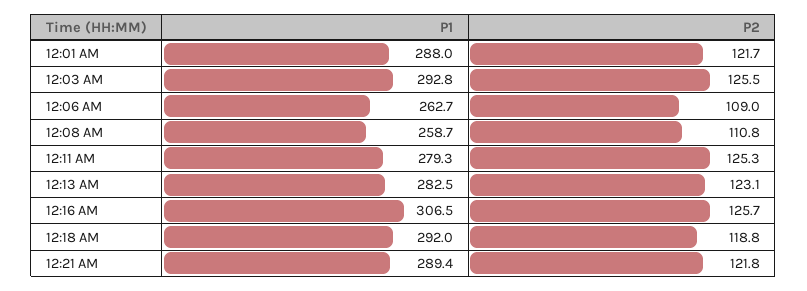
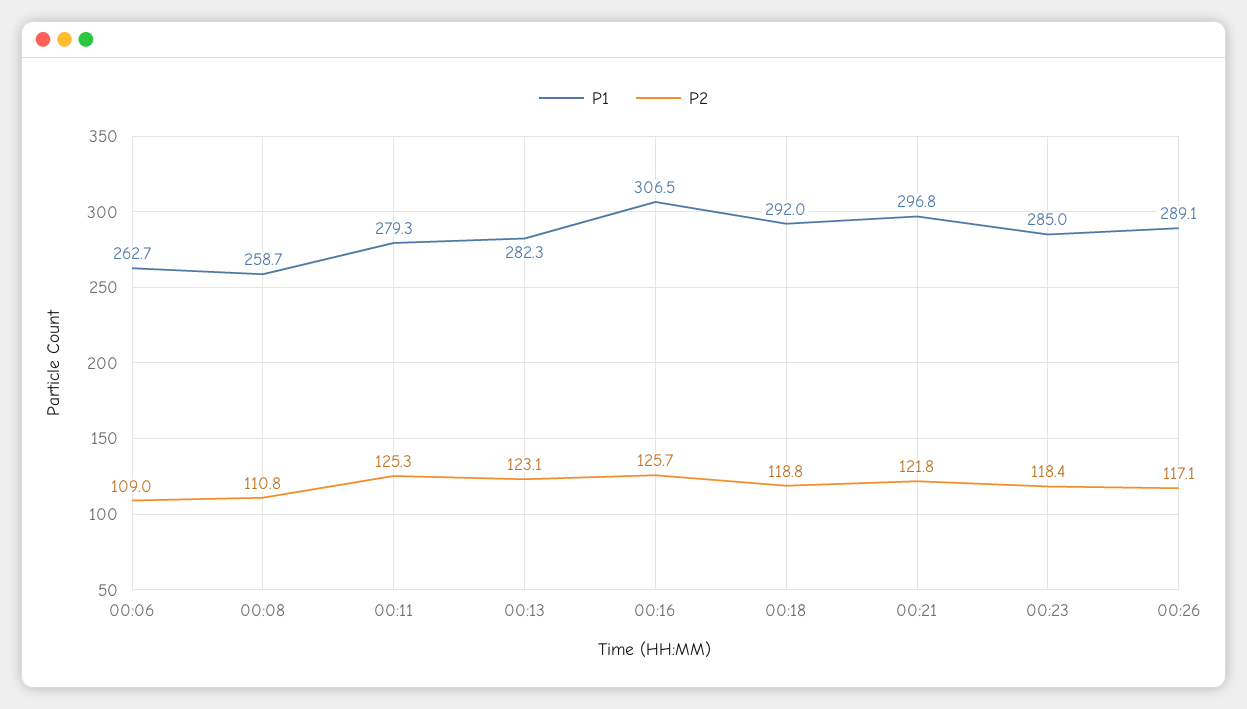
P1, 12:01 AM: 288 -> none
P2, 12:01 AM: 121.7 -> none
P1, 12:03 AM: 292.8 -> none
P2, 12:03 AM: 125.5 -> none
P1, 12:13 AM: 282.5 -> 282.3
P1, 12:21 AM: 289.4 -> 296.8
P1, 00:23: none -> 285
P2, 00:23: none -> 118.4
P1, 00:26: none -> 289.1
P2, 00:26: none -> 117.1

